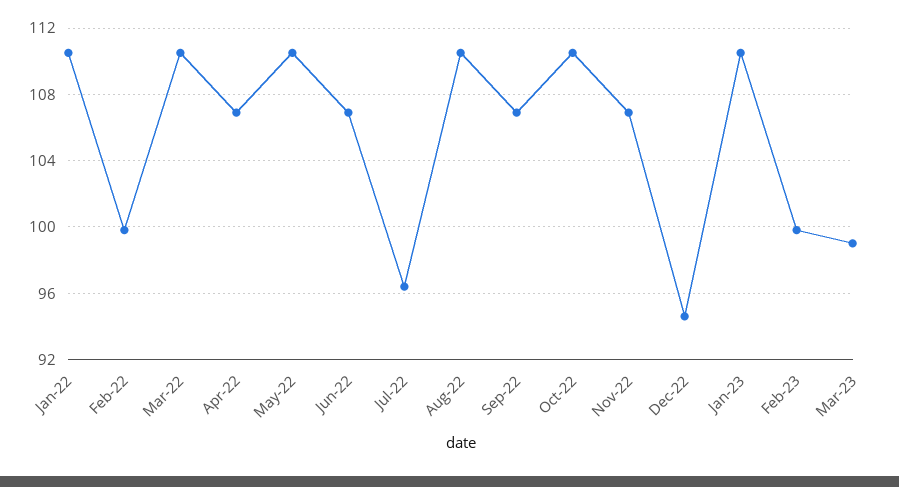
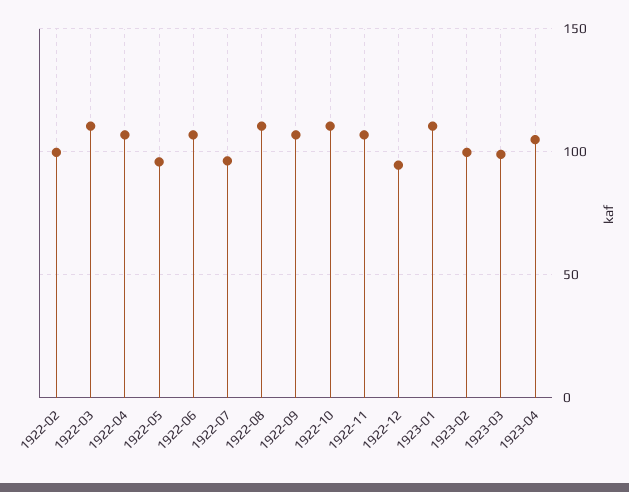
Jan-22: 110.5 -> none
May-22: 110.5 -> 95
1923-04: none -> 105

